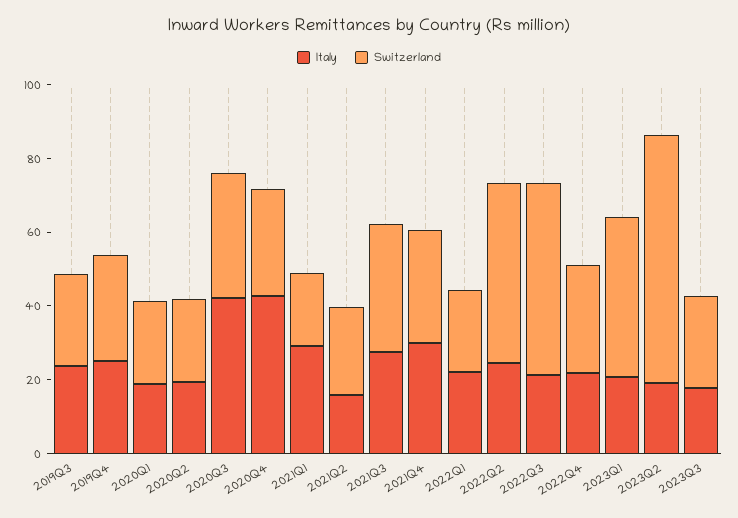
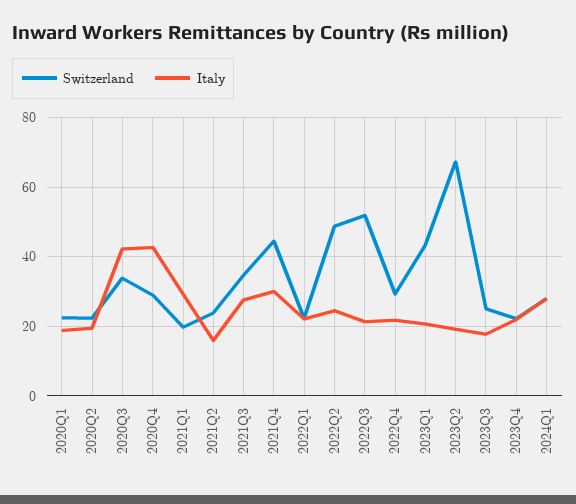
Italy, 2019Q3: 25 -> none
Switzerland, 2019Q3: 25 -> none
Italy, 2019Q4: 25 -> none
Switzerland, 2019Q4: 30 -> none
Switzerland, 2021Q4: 30 -> 44
Switzerland, 2023Q4: none -> 22
Italy, 2023Q4: none -> 22
Switzerland, 2024Q1: none -> 28
Italy, 2024Q1: none -> 28

